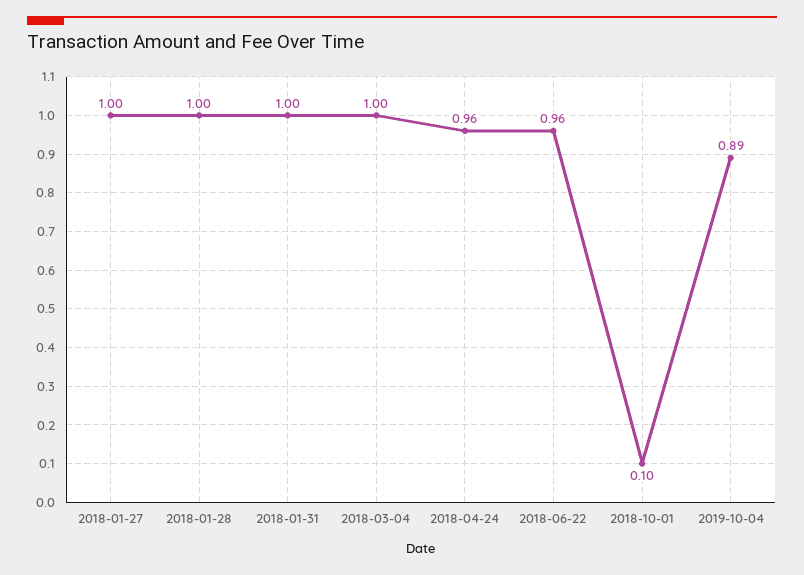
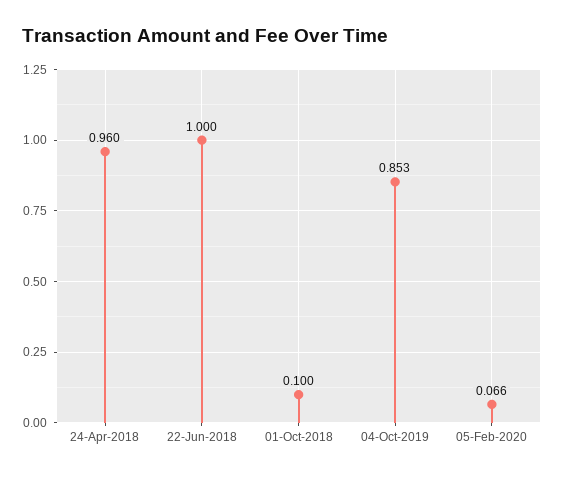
2018-01-27: 1 -> none
2018-01-28: 1 -> none
2018-01-31: 1 -> none
2018-03-04: 1 -> none
2018-06-22: 0.96 -> 1
2019-10-04: 0.89 -> 0.853
05-Feb-2020: none -> 0.066

